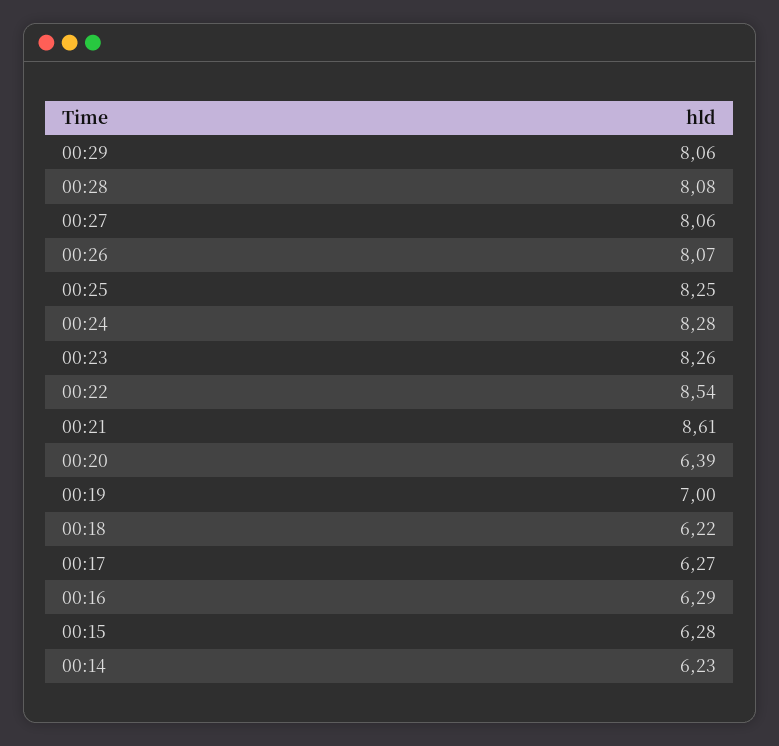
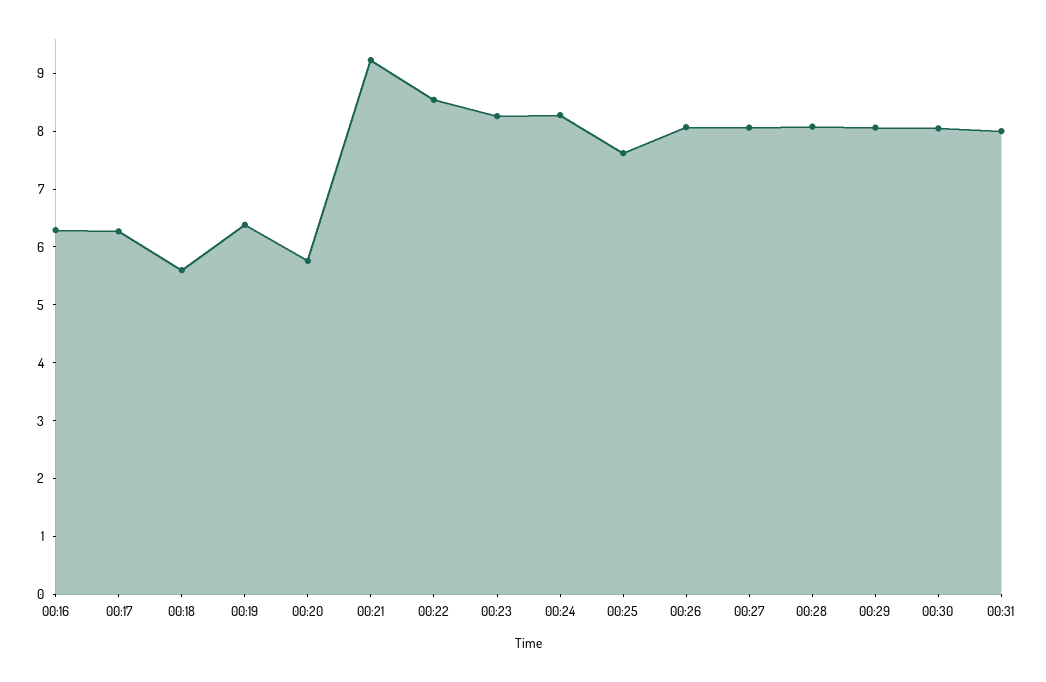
00:25: 8.25 -> 7.6
00:21: 8.61 -> 9.2
00:20: 6.39 -> 5.8
00:19: 7 -> 6.4
00:18: 6.22 -> 5.6
00:15: 6.28 -> none
00:14: 6.23 -> none
00:30: none -> 8
00:31: none -> 8

